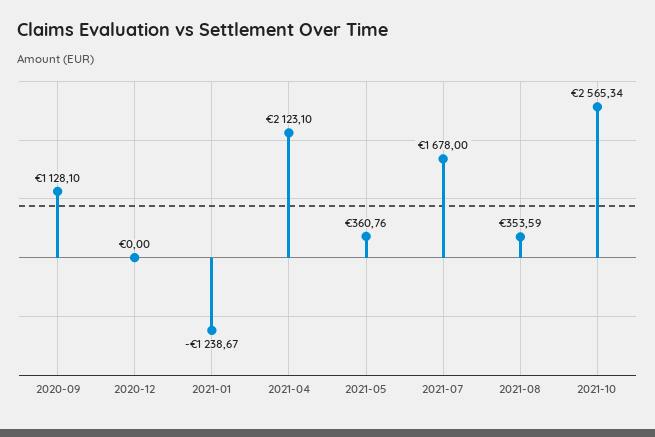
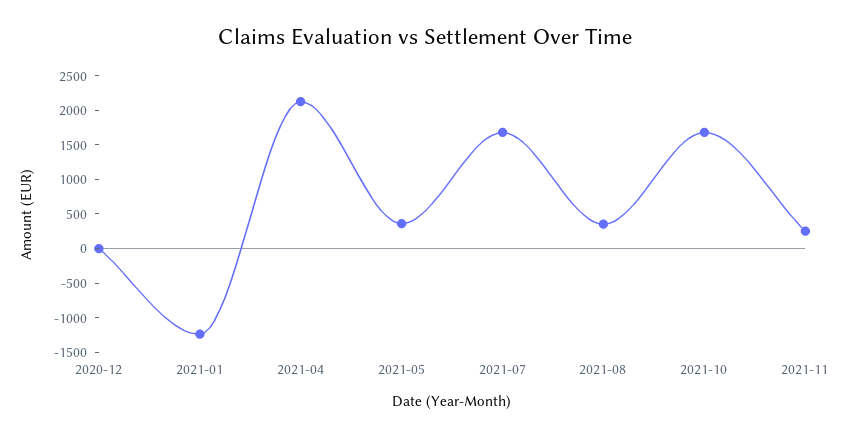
2020-09: 1128.1 -> none
2021-10: 2565.34 -> 1750
2021-11: none -> 250

